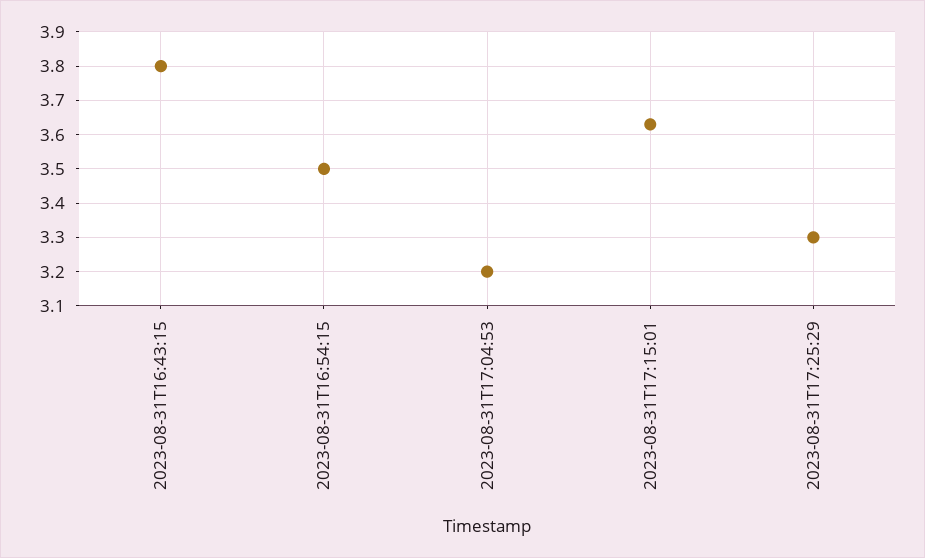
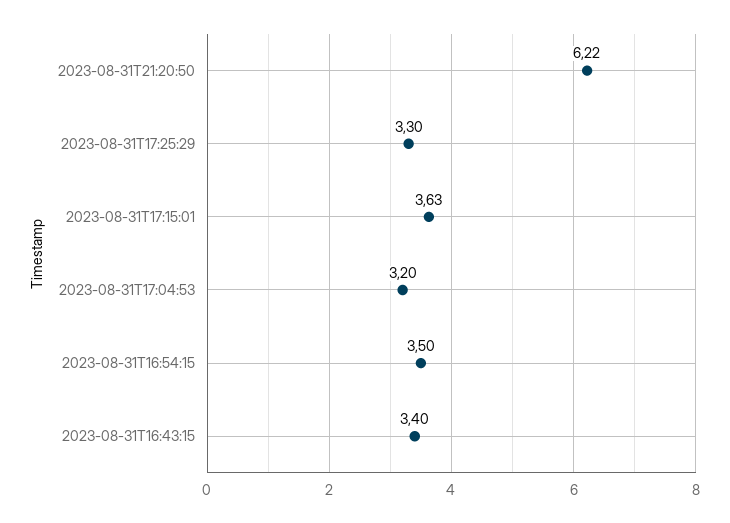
2023-08-31T16:43:15: 3.8 -> 3.4
2023-08-31T21:20:50: none -> 6.22

